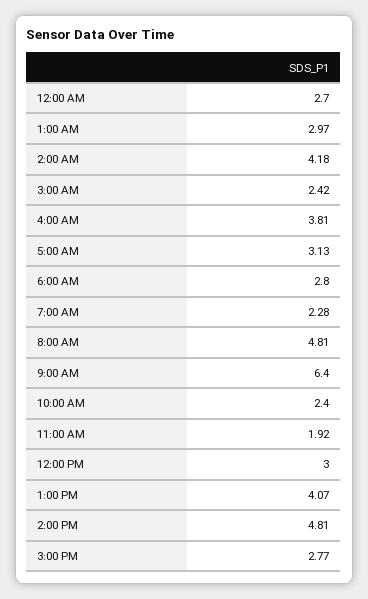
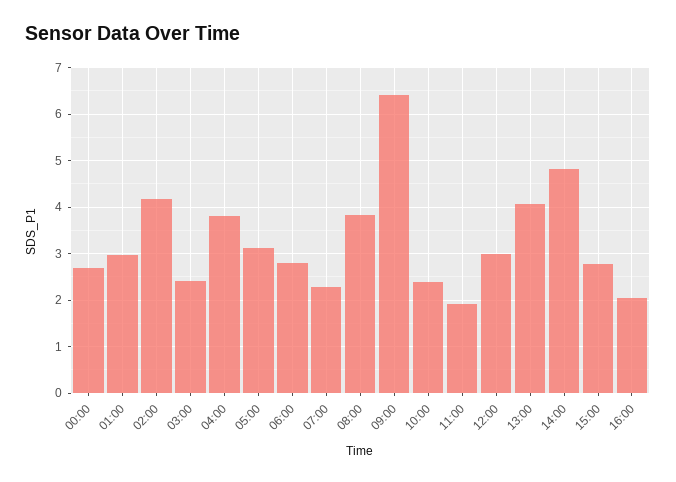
8:00 AM: 4.81 -> 3.8
16:00: none -> 2

